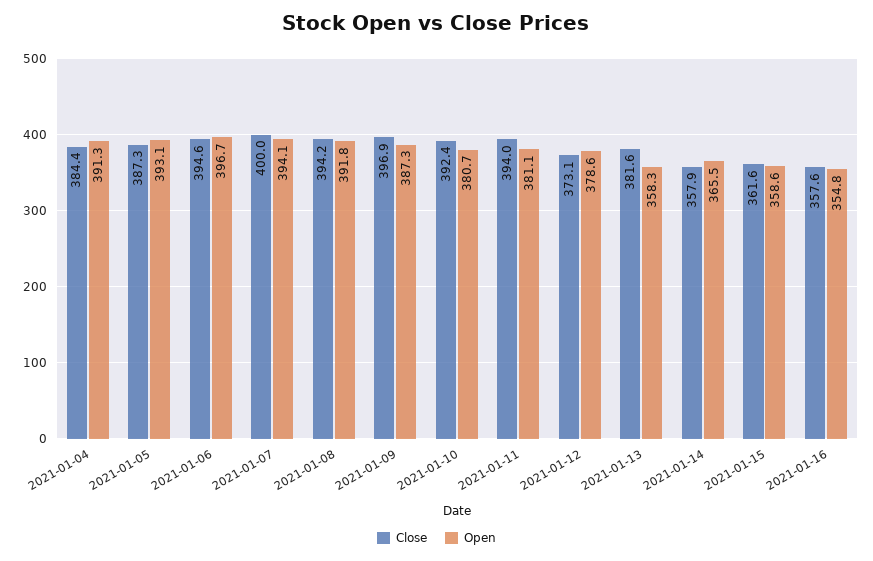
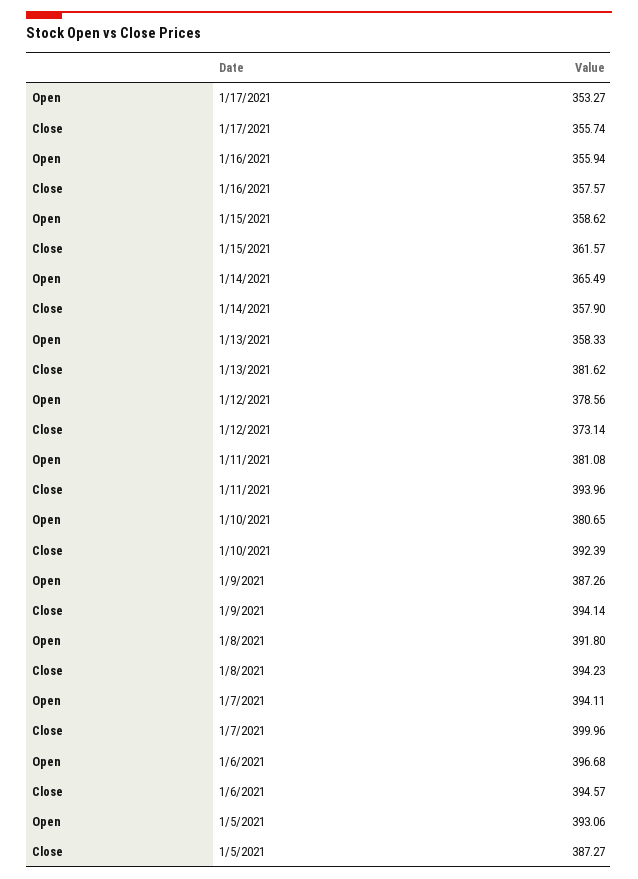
Close, 2021-01-04: 384.4 -> none
Open, 2021-01-04: 391.3 -> none
Close, 2021-01-09: 396.9 -> 394.14
Open, 2021-01-16: 354.8 -> 355.94
Open, 1/17/2021: none -> 353.27
Close, 1/17/2021: none -> 355.74

